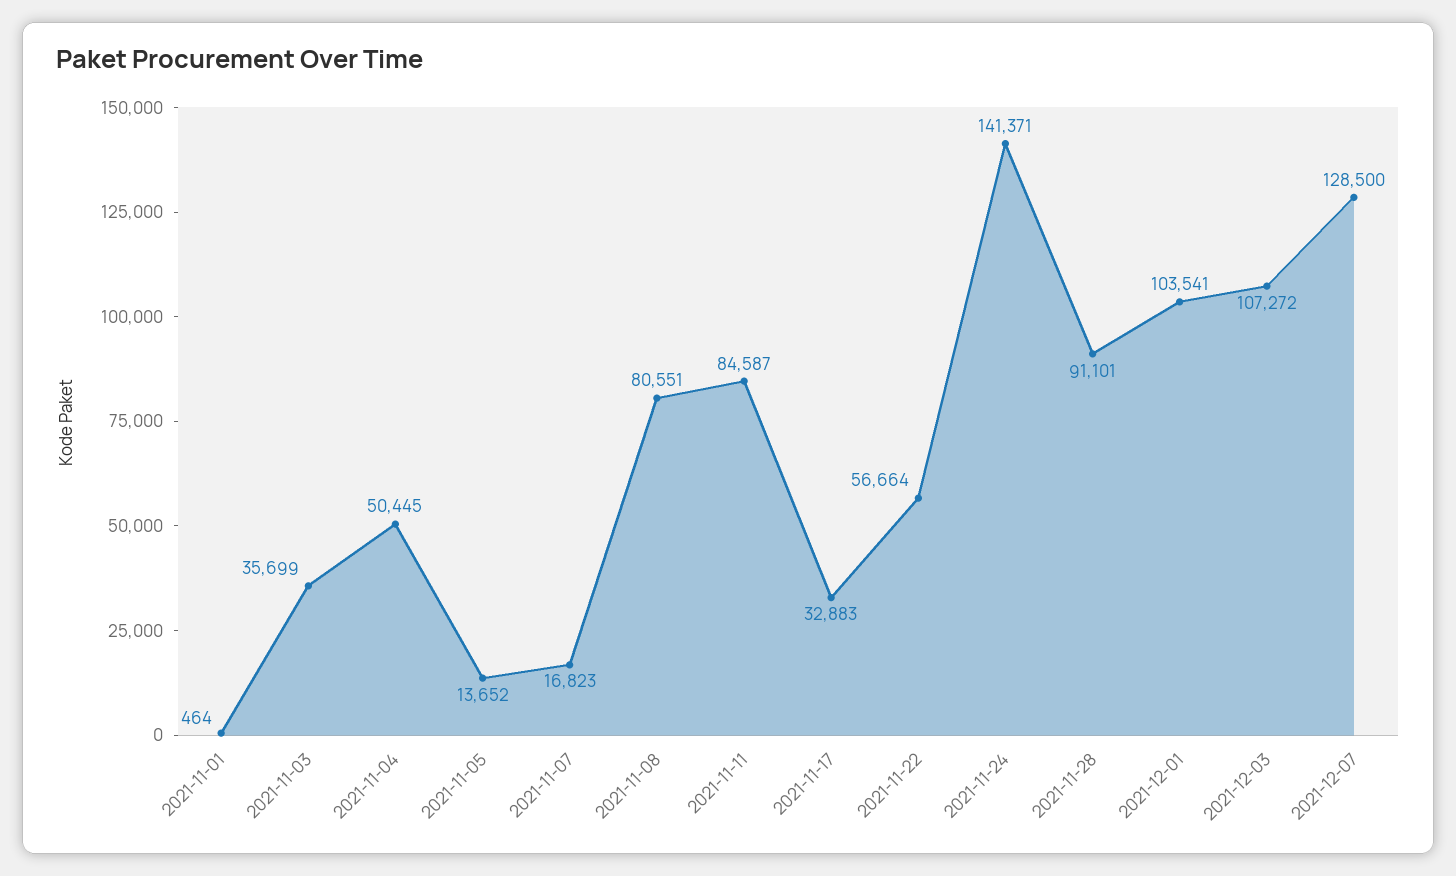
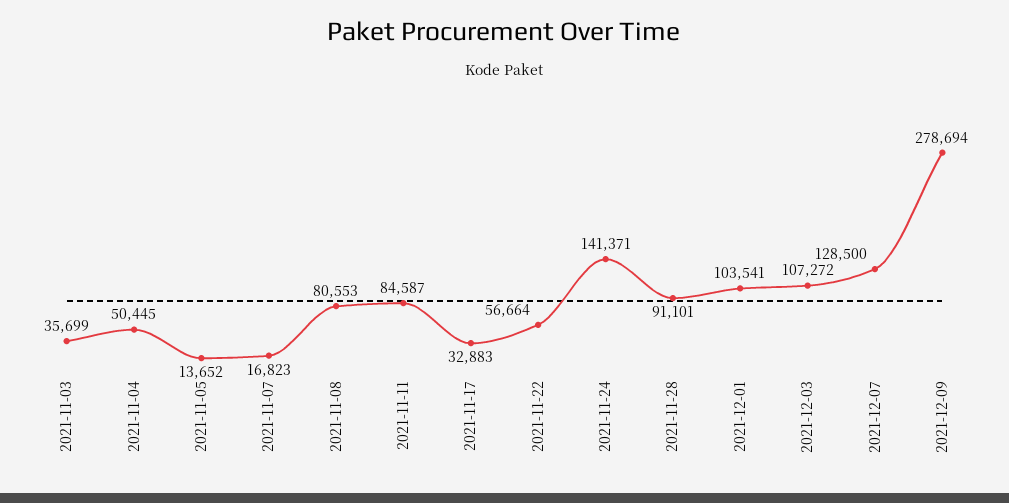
2021-11-01: 464 -> none
2021-11-08: 80551 -> 80553
2021-12-09: none -> 278694

